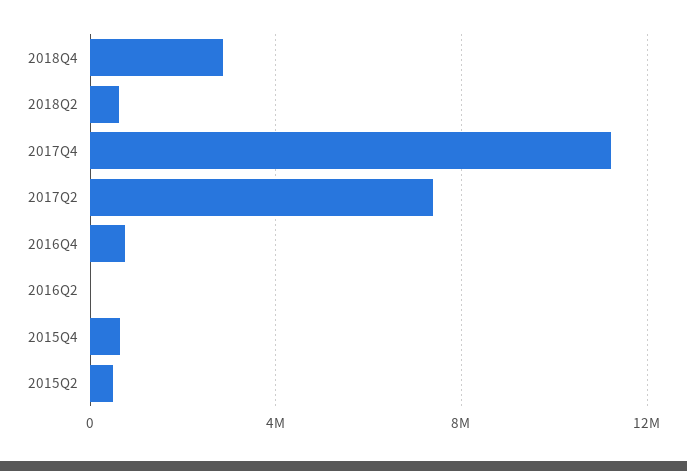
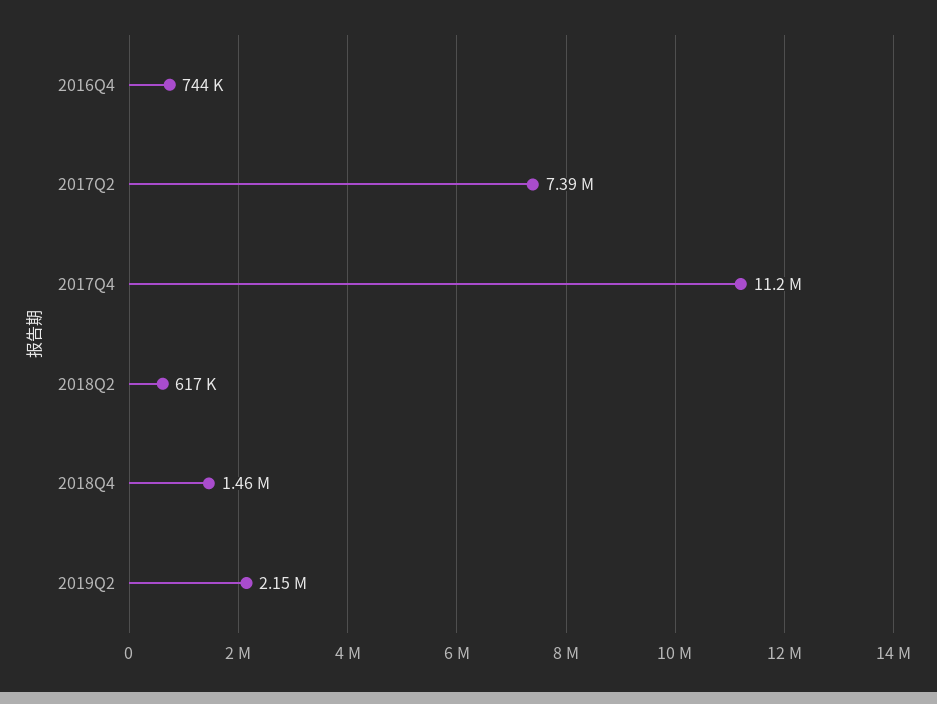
2018Q4: 3000000 -> 1460000
2016Q2: 0 -> none
2015Q4: 500000 -> none
2015Q2: 500000 -> none
2019Q2: none -> 2150000

